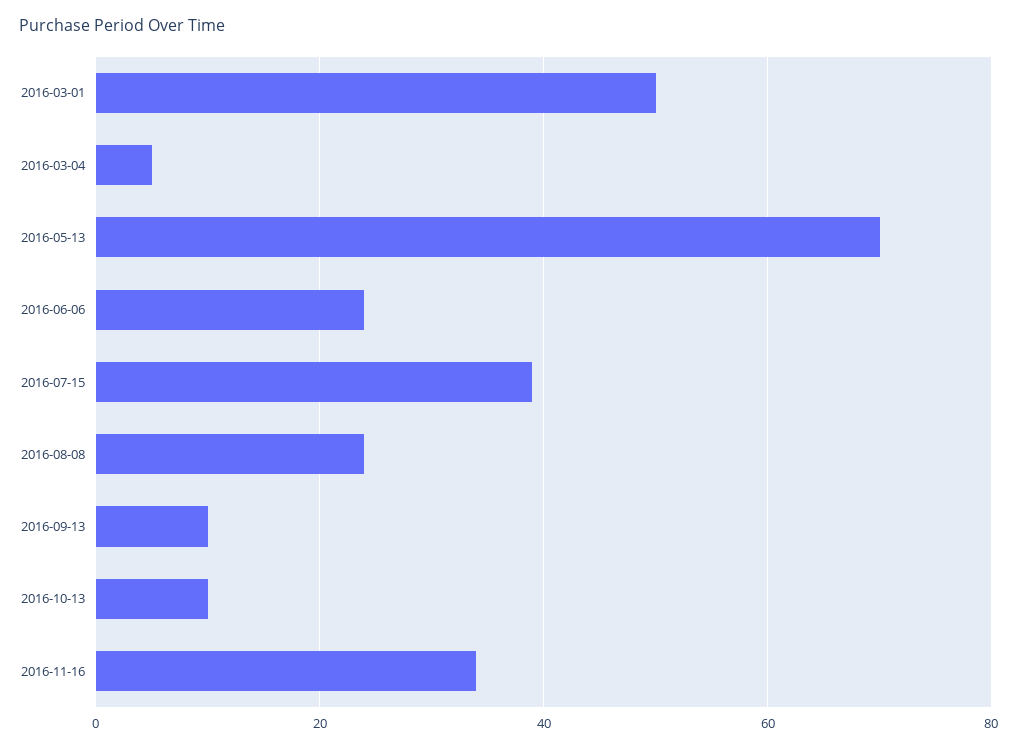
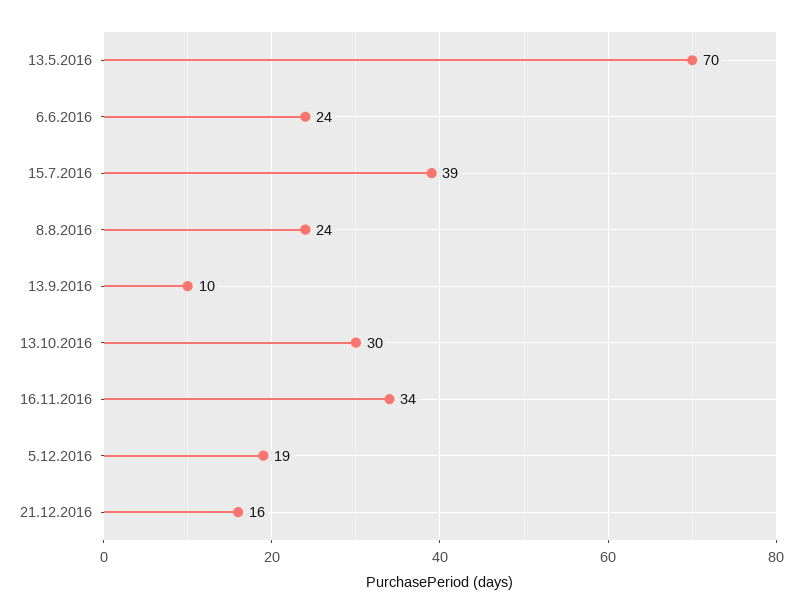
2016-03-01: 50 -> none
2016-03-04: 5 -> none
2016-10-13: 10 -> 30
5.12.2016: none -> 19
21.12.2016: none -> 16

